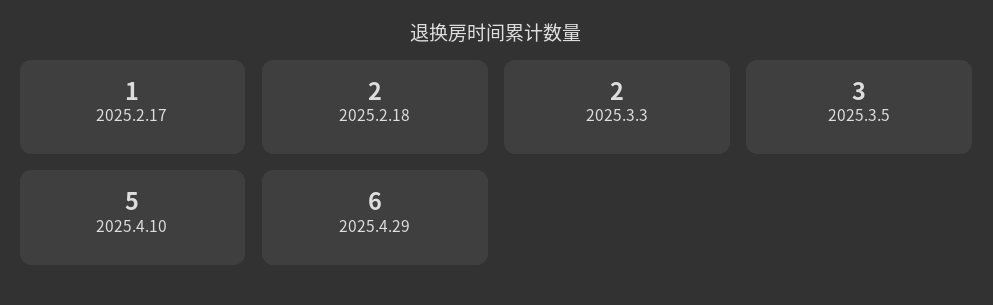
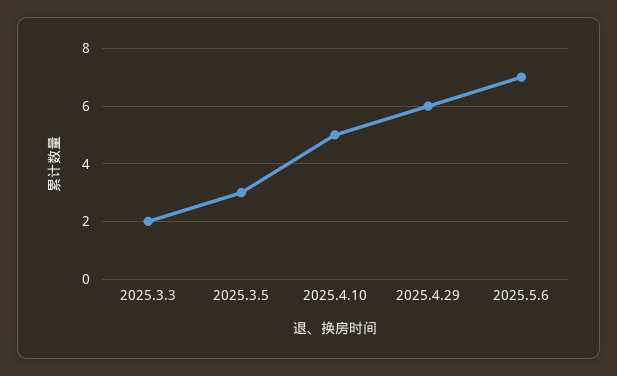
2025.2.17: 1 -> none
2025.2.18: 2 -> none
2025.5.6: none -> 7

